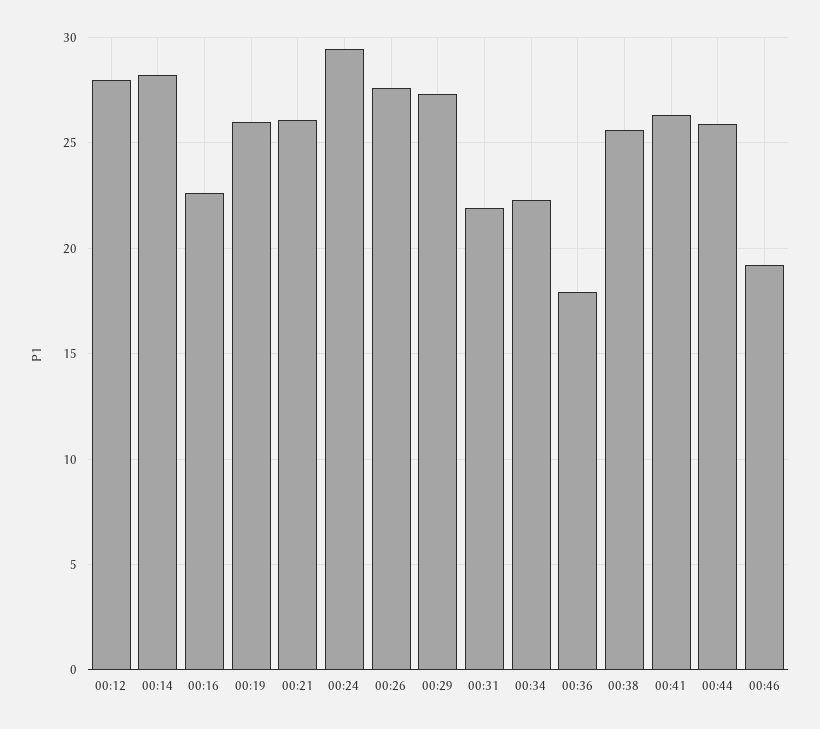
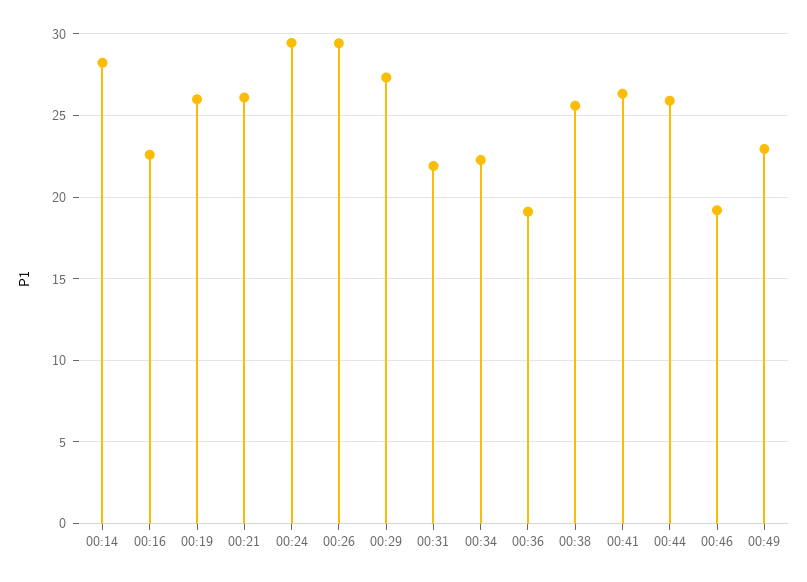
00:12: 28 -> none
00:26: 27.5 -> 29.5
00:36: 18 -> 19
00:49: none -> 23

